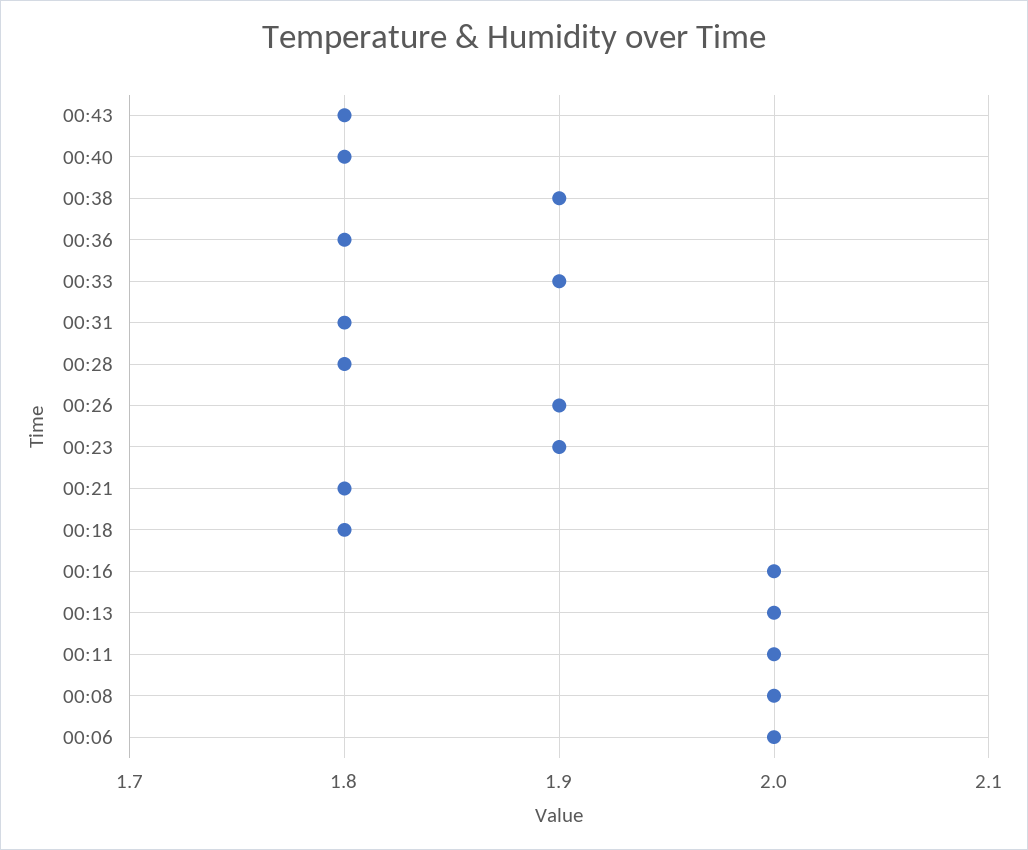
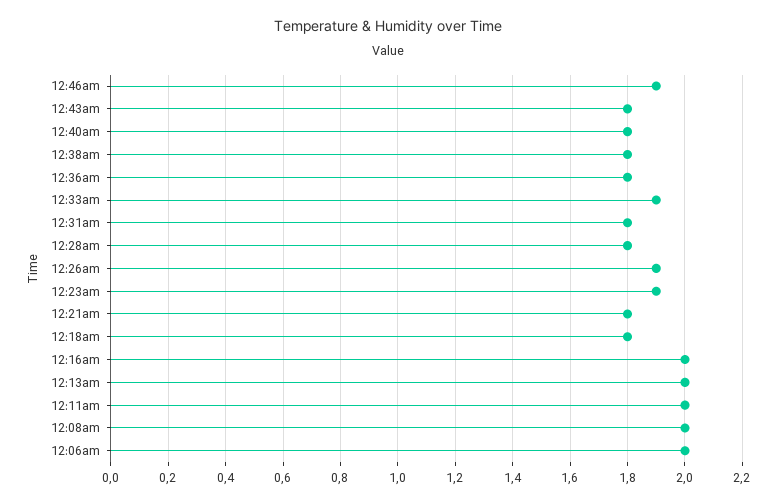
00:38: 1.9 -> 1.8
12:46am: none -> 1.9

